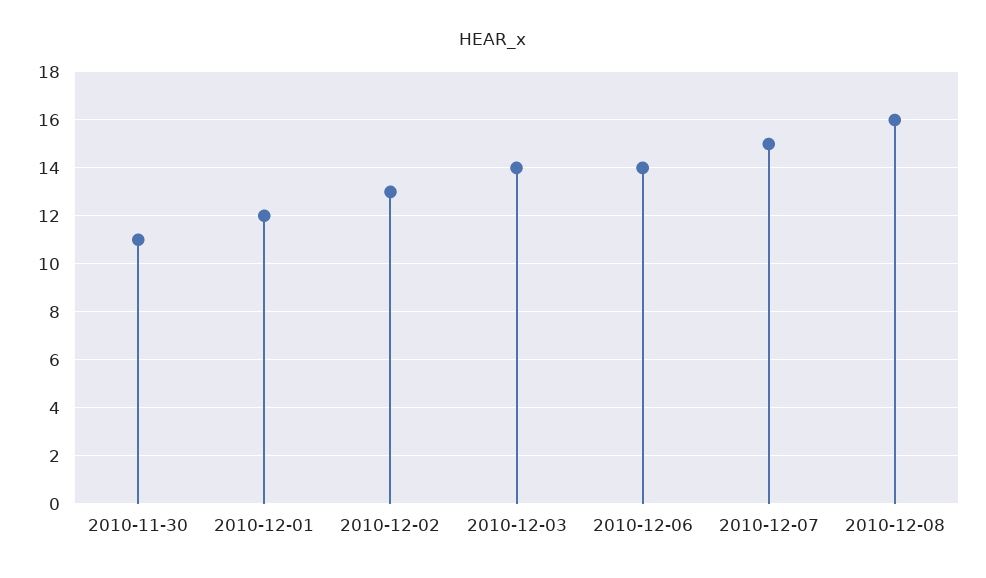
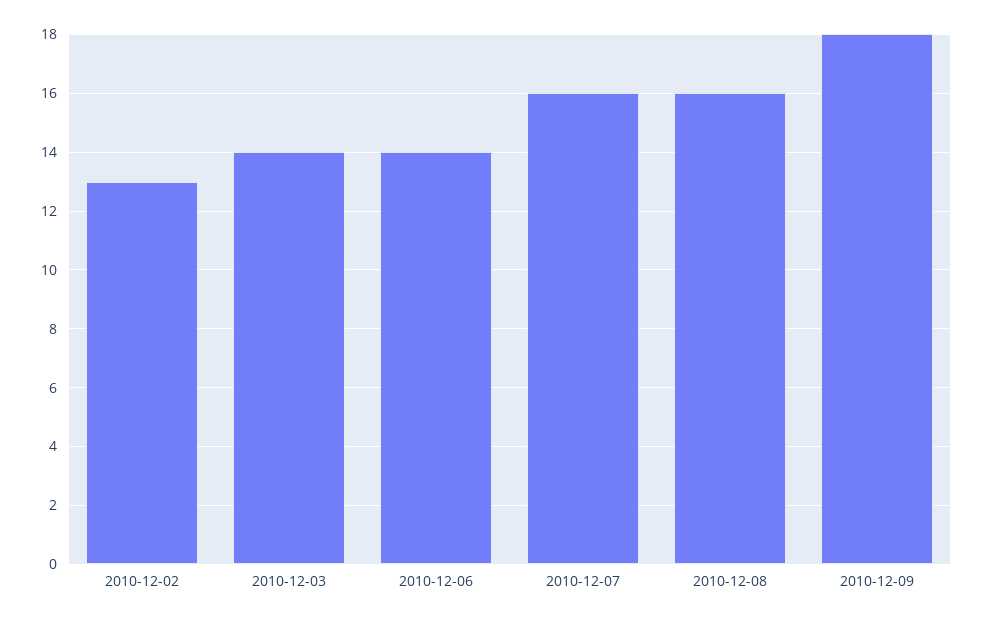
2010-11-30: 11 -> none
2010-12-01: 12 -> none
2010-12-07: 15 -> 16
2010-12-09: none -> 18

